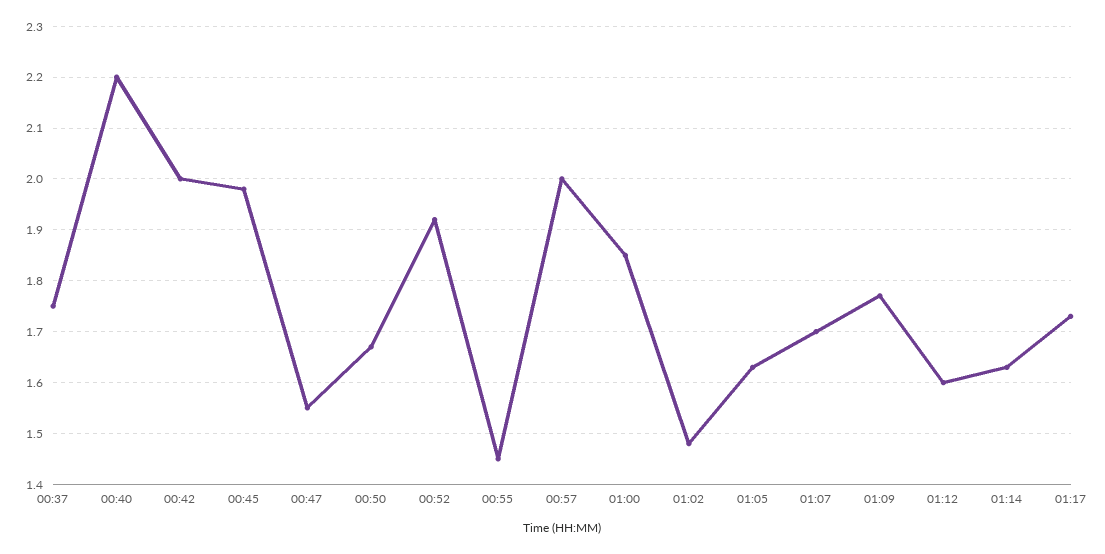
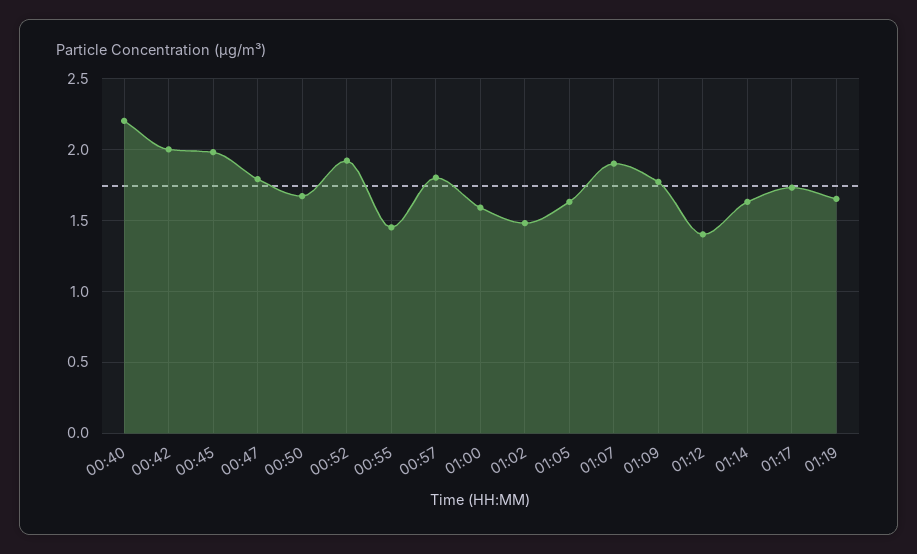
00:37: 1.75 -> none
00:47: 1.55 -> 1.8
00:57: 2 -> 1.8
01:00: 1.85 -> 1.6
01:07: 1.7 -> 1.9
01:12: 1.6 -> 1.4
01:19: none -> 1.65

